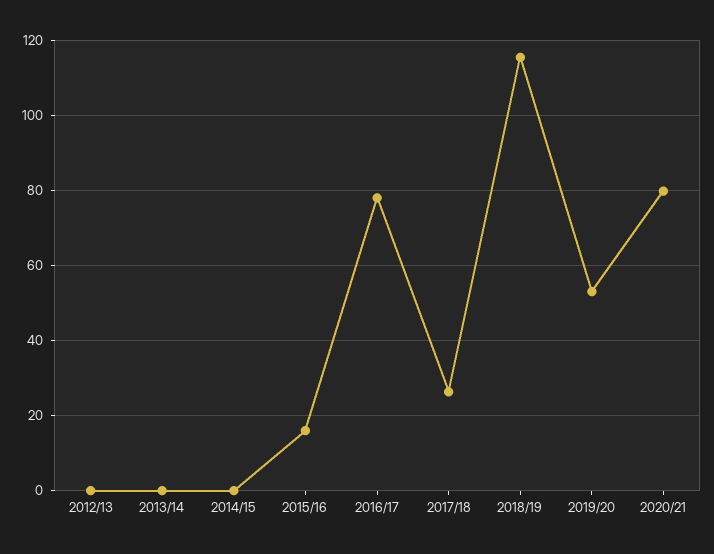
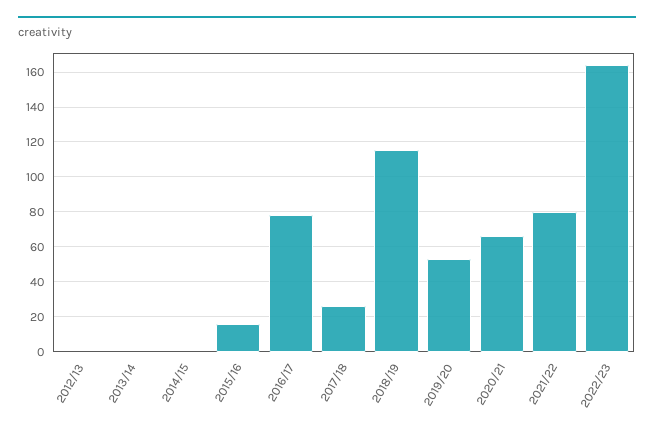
2020/21: 80 -> 65
2021/22: none -> 80
2022/23: none -> 165

